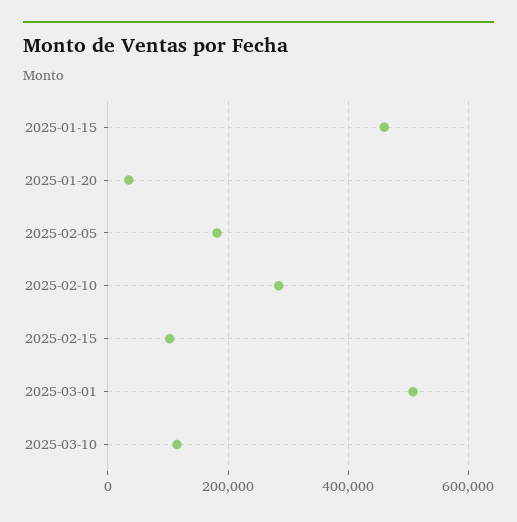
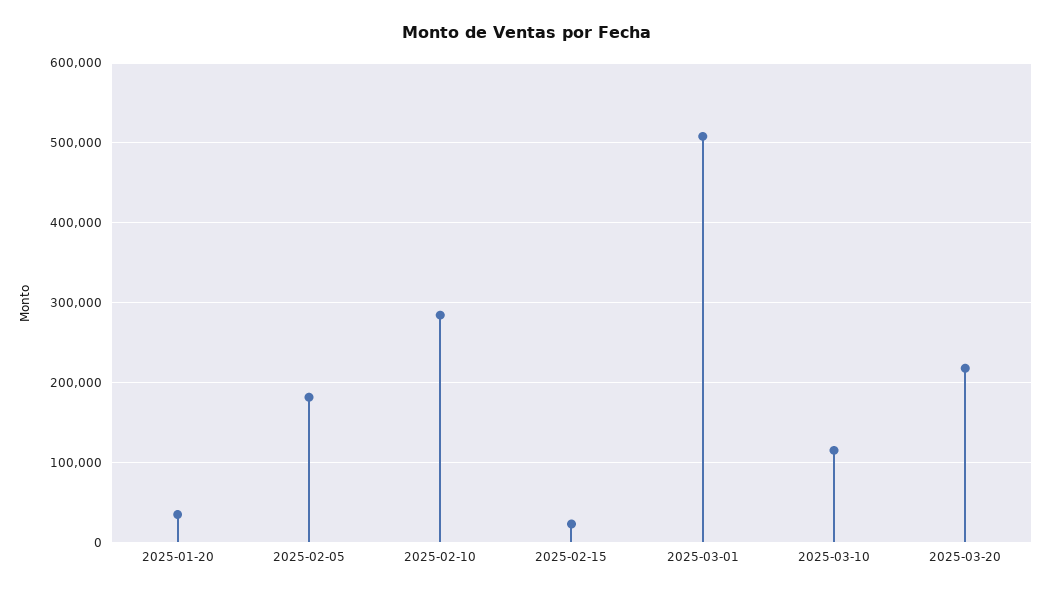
2025-01-15: 460000 -> none
2025-02-15: 100000 -> 20000
2025-03-20: none -> 220000

